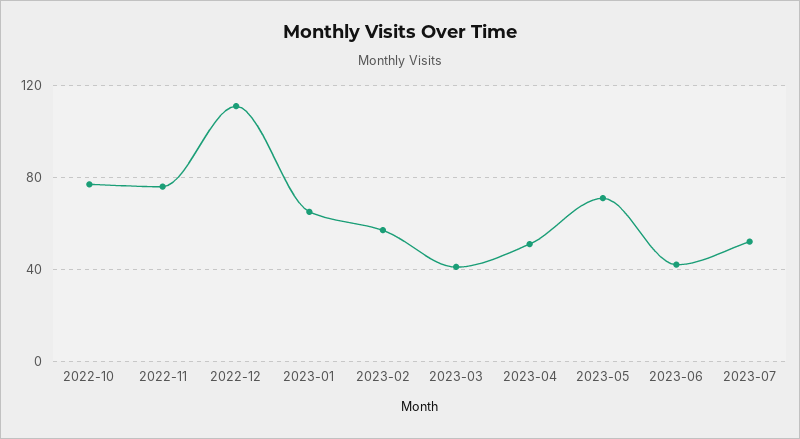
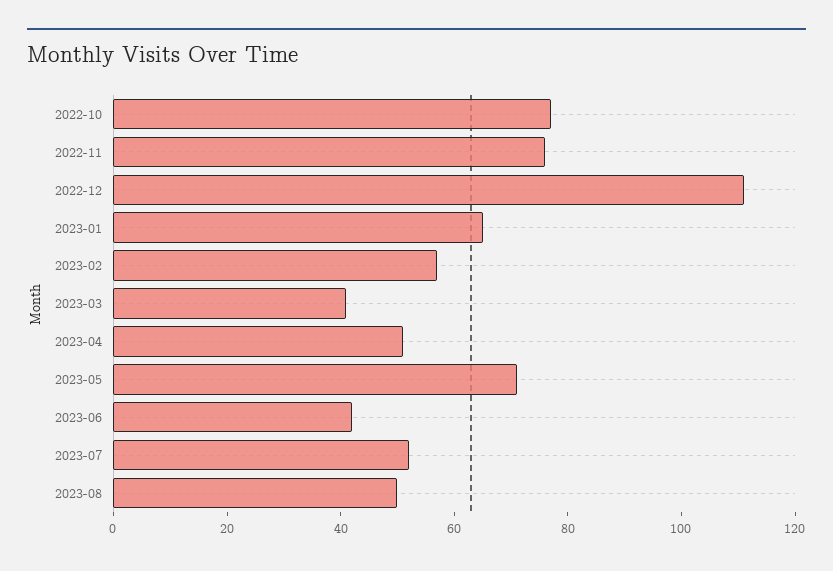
2023-08: none -> 50

